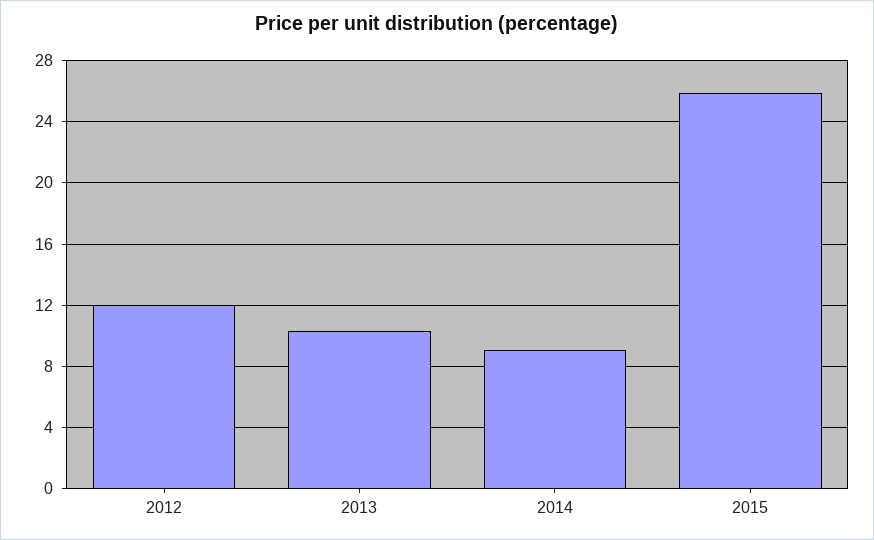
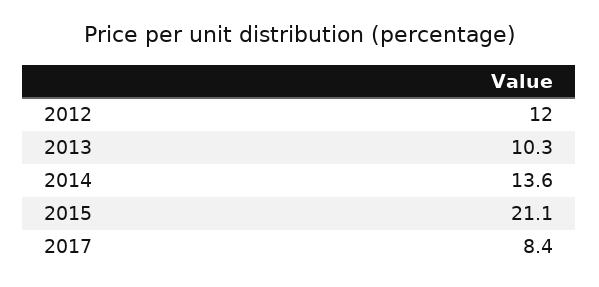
2014: 9 -> 13.6
2015: 26 -> 21.1
2017: none -> 8.4

